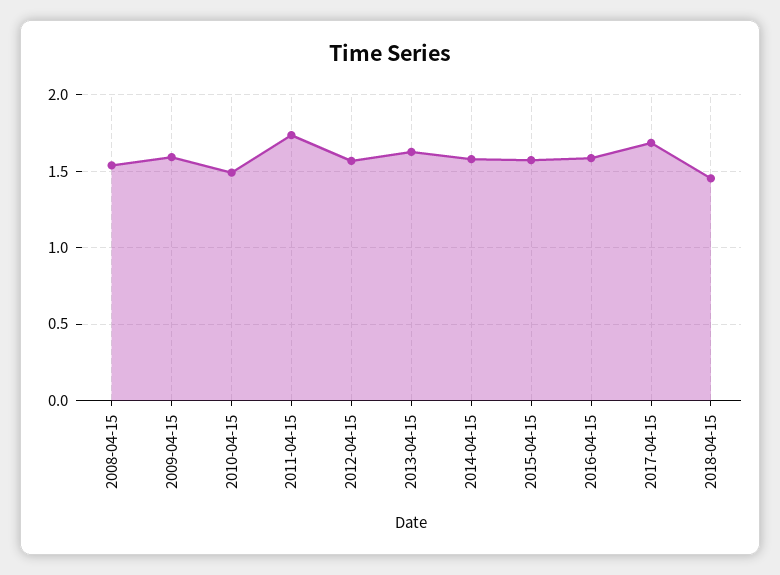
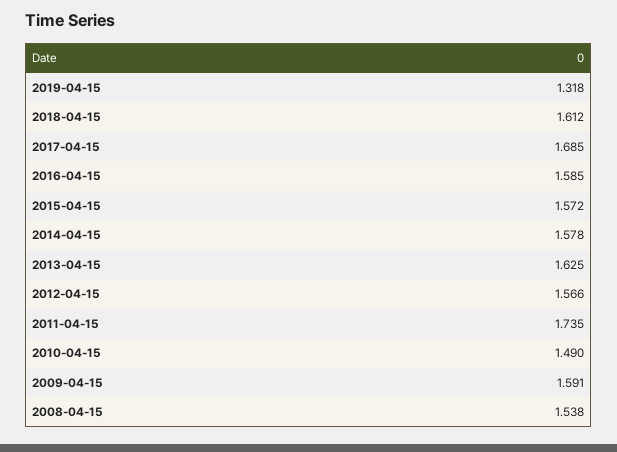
2018-04-15: 1.45 -> 1.612
2019-04-15: none -> 1.318

